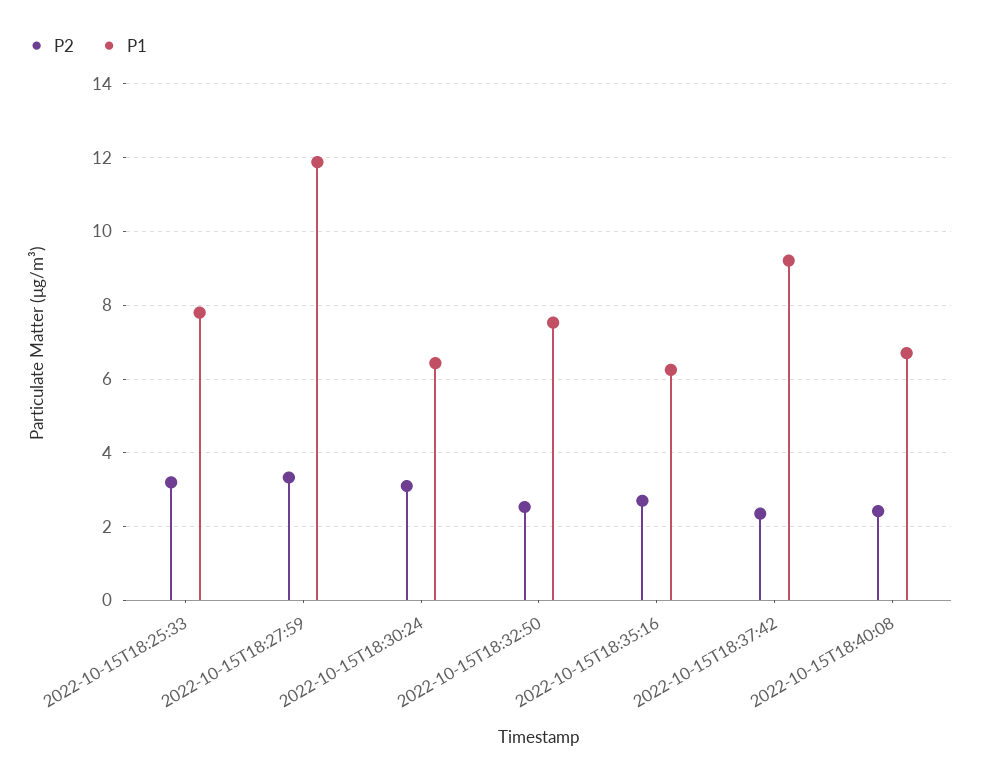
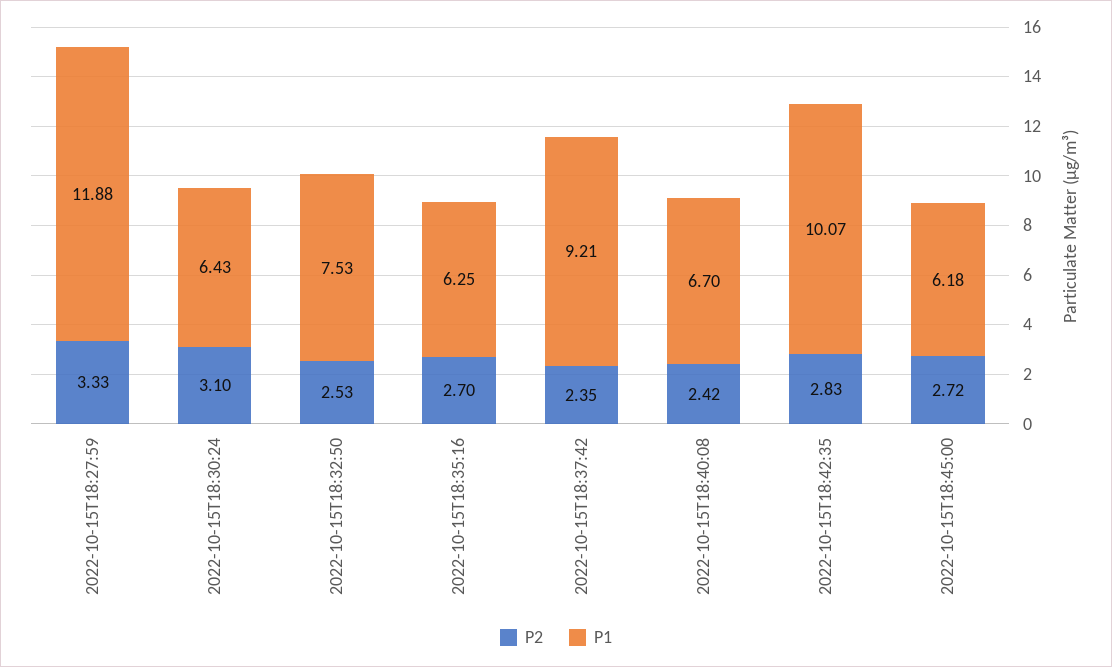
P2, 2022-10-15T18:25:33: 3.2 -> none
P1, 2022-10-15T18:25:33: 7.8 -> none
P2, 2022-10-15T18:42:35: none -> 2.83
P1, 2022-10-15T18:42:35: none -> 10.07
P2, 2022-10-15T18:45:00: none -> 2.72
P1, 2022-10-15T18:45:00: none -> 6.18

